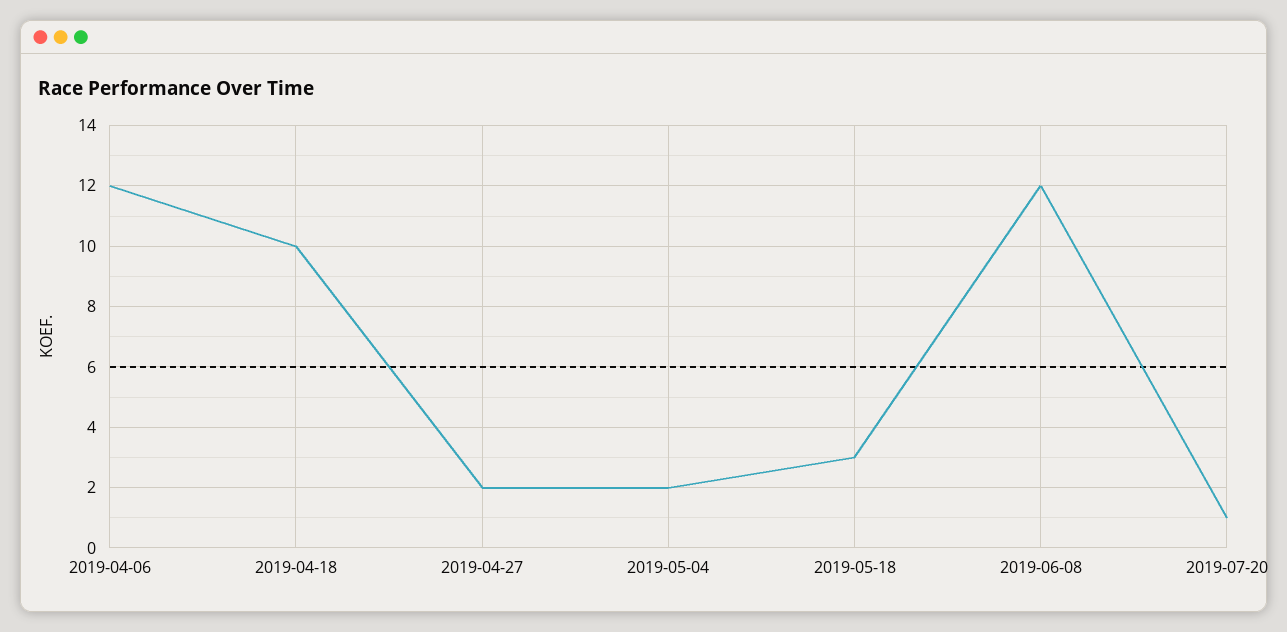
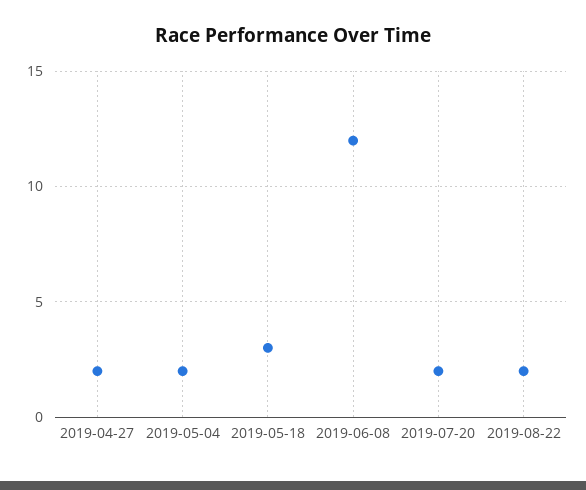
2019-04-06: 12 -> none
2019-04-18: 10 -> none
2019-07-20: 1 -> 2
2019-08-22: none -> 2

